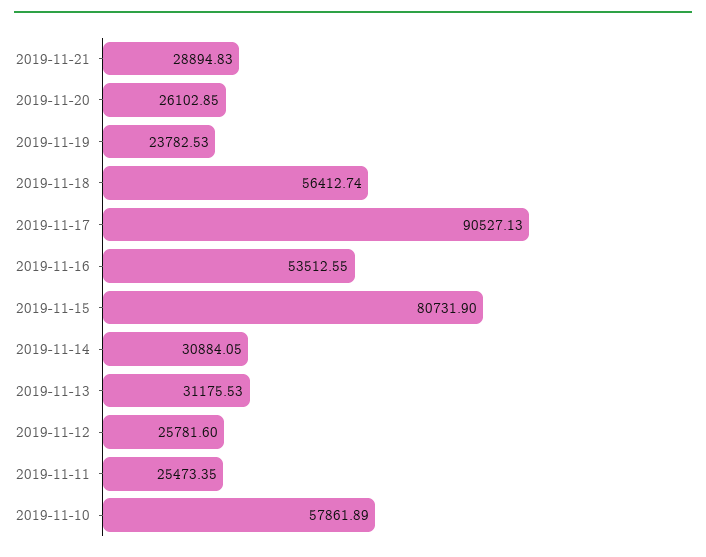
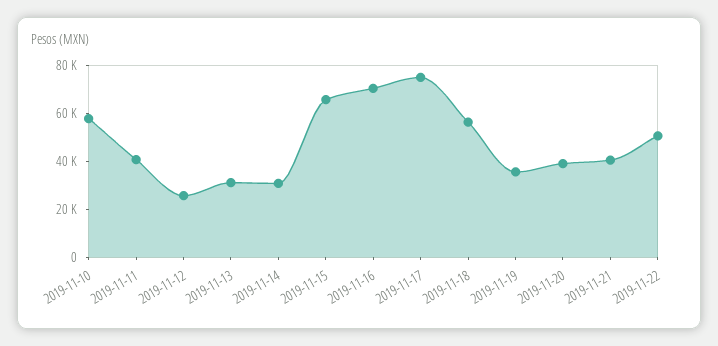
2019-11-21: 28894.83 -> 40000
2019-11-20: 26102.85 -> 40000
2019-11-19: 23782.53 -> 35000
2019-11-17: 90527.13 -> 75000
2019-11-16: 53512.55 -> 70000
2019-11-15: 80731.9 -> 65000
2019-11-11: 25473.35 -> 40000
2019-11-22: none -> 50000

